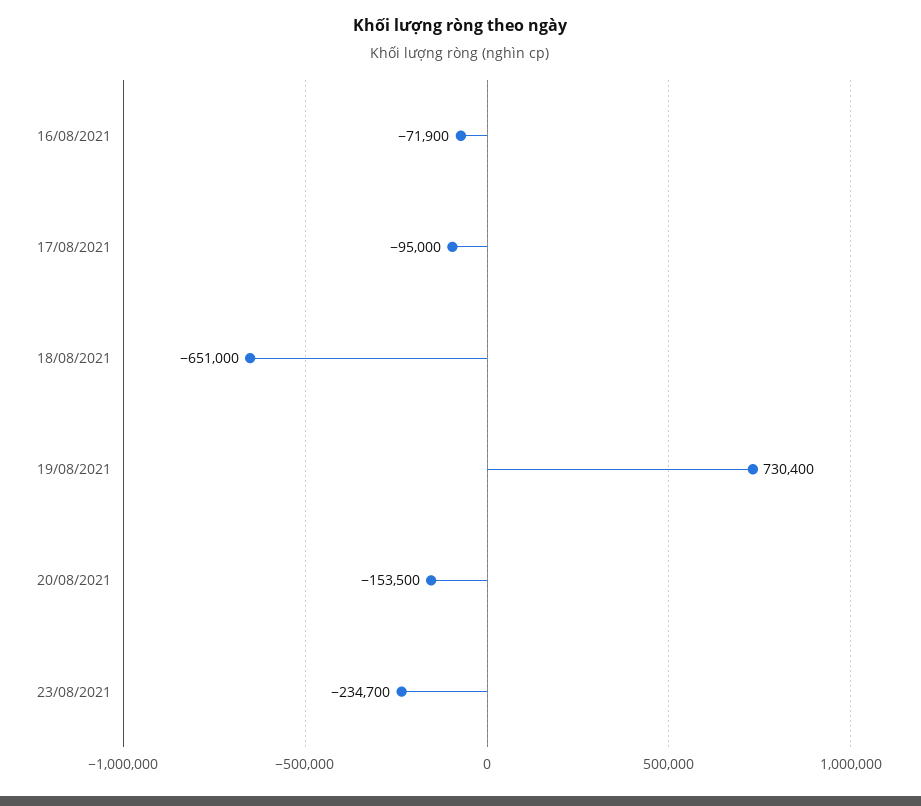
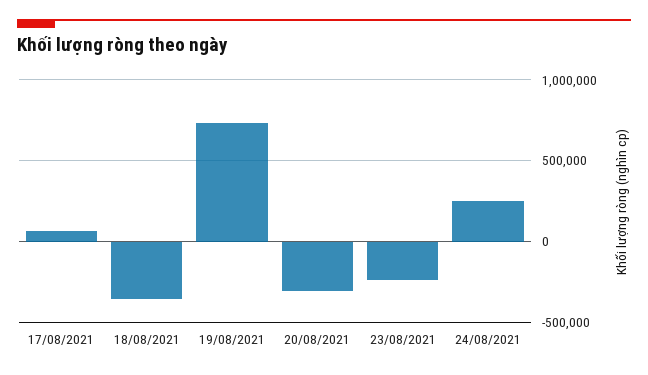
16/08/2021: -71900 -> none
17/08/2021: -95000 -> 50000
18/08/2021: -651000 -> -350000
20/08/2021: -153500 -> -300000
24/08/2021: none -> 250000

